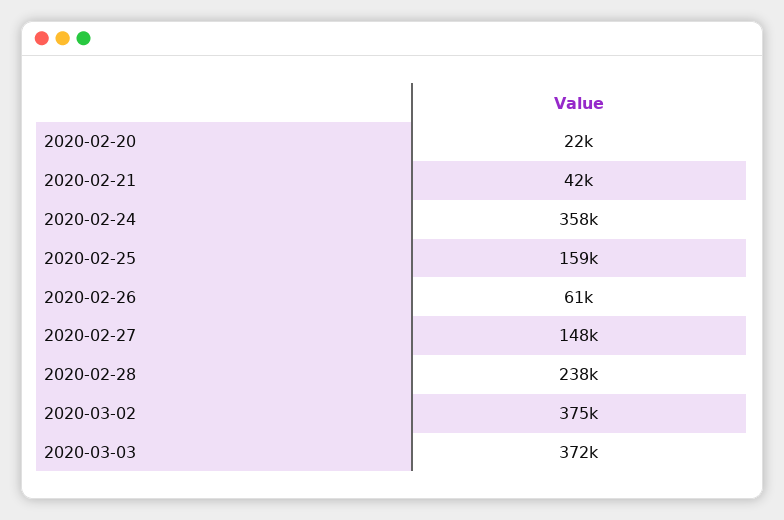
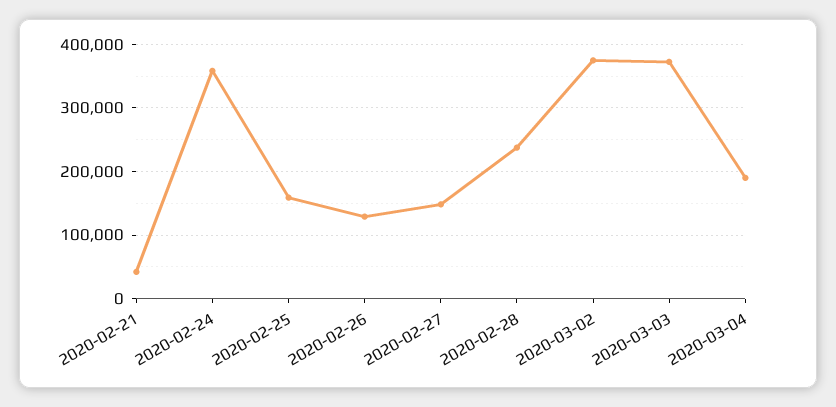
2020-02-20: 22000 -> none
2020-02-26: 61000 -> 130000
2020-03-04: none -> 190000

